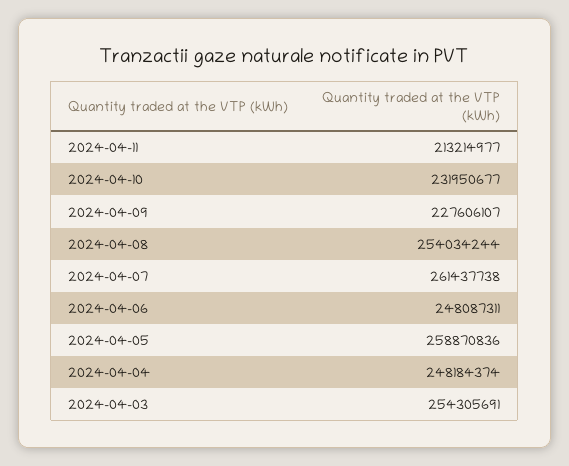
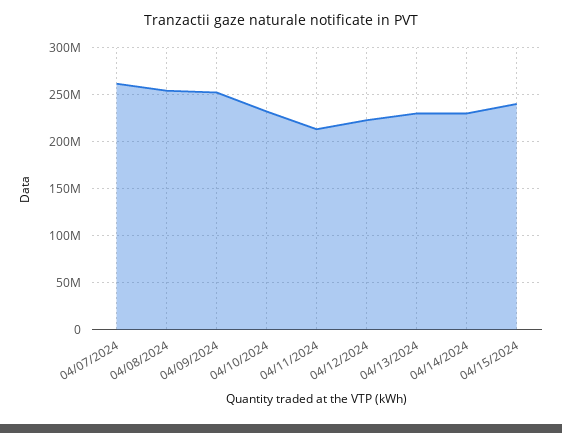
2024-04-09: 227606107 -> 250000000
2024-04-06: 248087311 -> none
2024-04-05: 258870836 -> none
2024-04-04: 248184374 -> none
2024-04-03: 254305691 -> none
04/12/2024: none -> 220000000
04/13/2024: none -> 230000000
04/14/2024: none -> 230000000
04/15/2024: none -> 240000000

